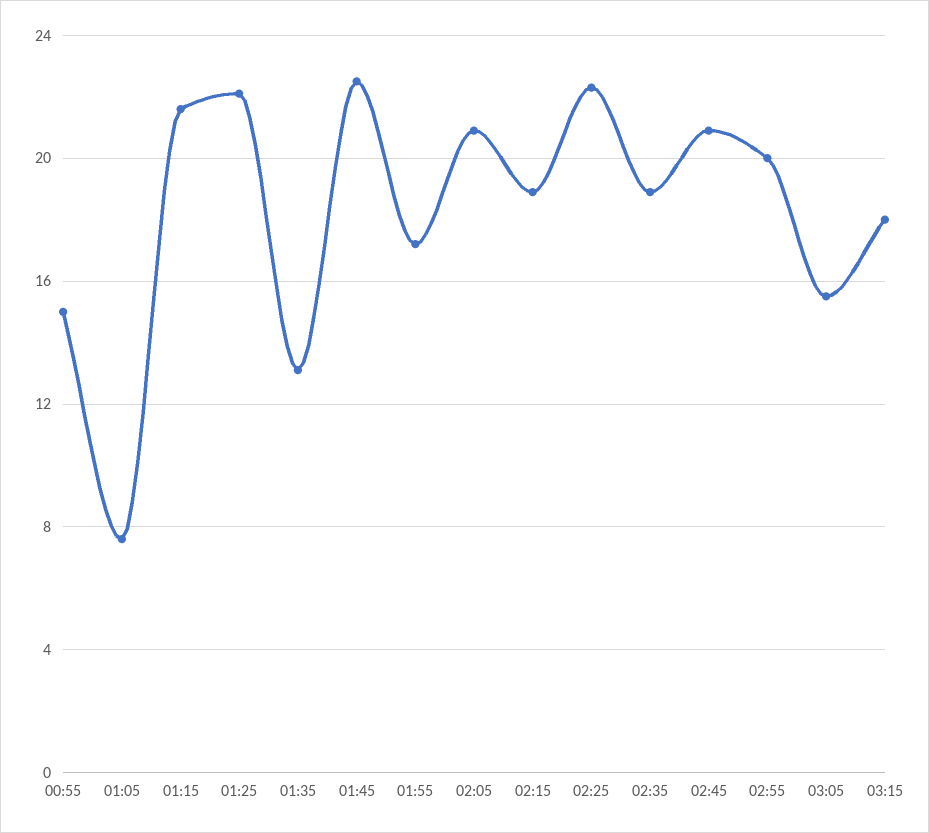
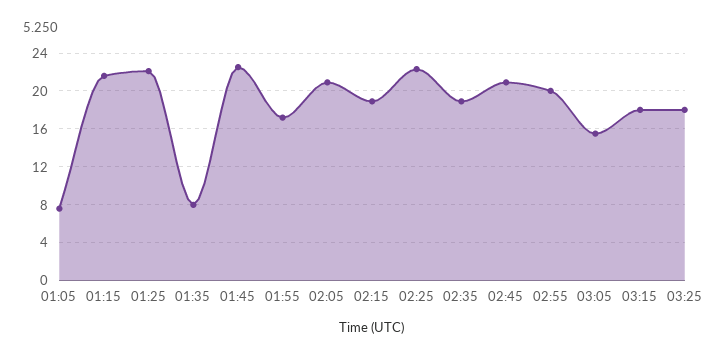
00:55: 15 -> none
01:35: 13 -> 8
03:25: none -> 18

